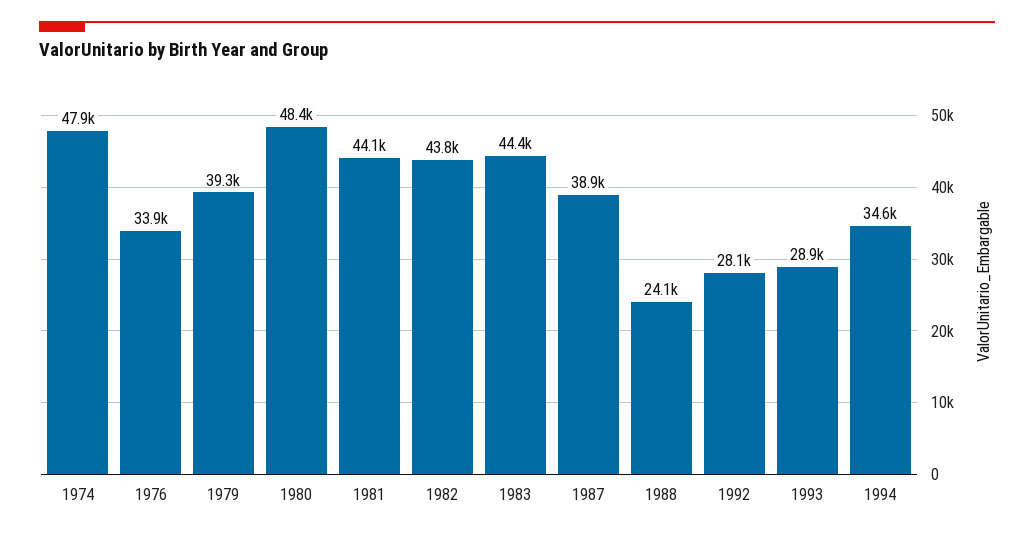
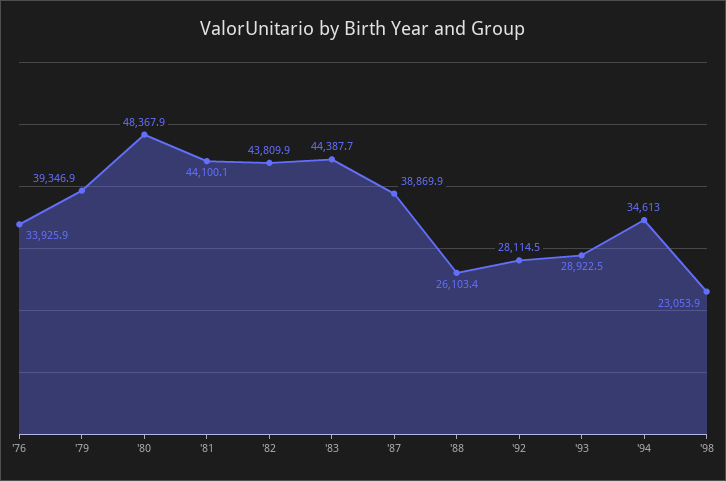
1974: 47900 -> none
1988: 24100 -> 26103.4
'98: none -> 23053.9

